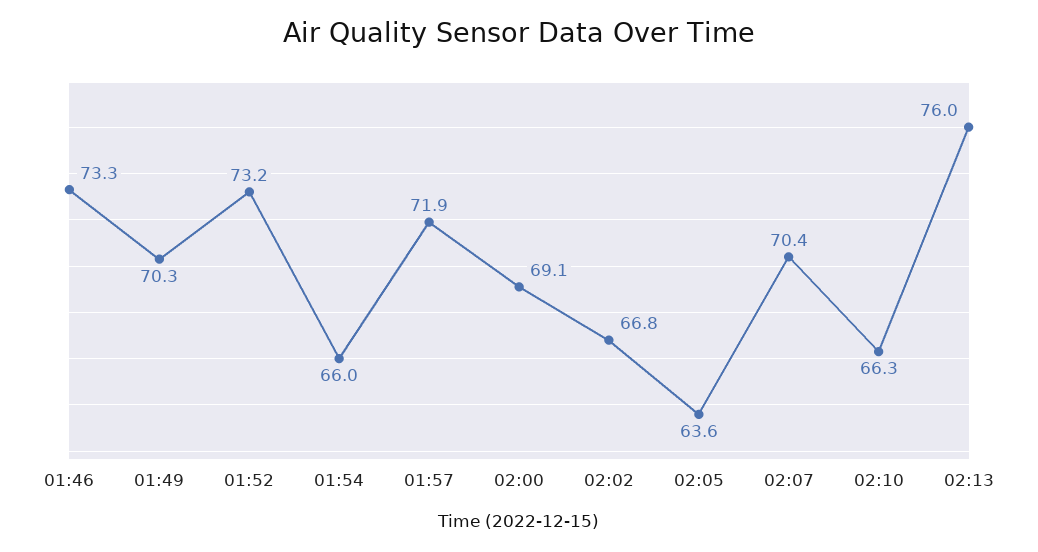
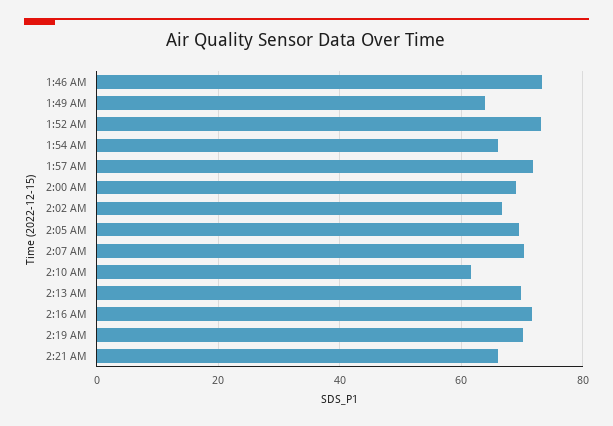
01:49: 70.3 -> 64
02:05: 63.6 -> 70
02:10: 66.3 -> 62
02:13: 76 -> 70
2:16 AM: none -> 72
2:19 AM: none -> 70
2:21 AM: none -> 66

